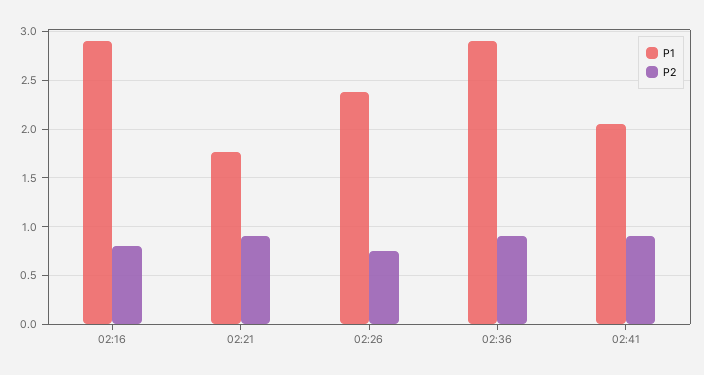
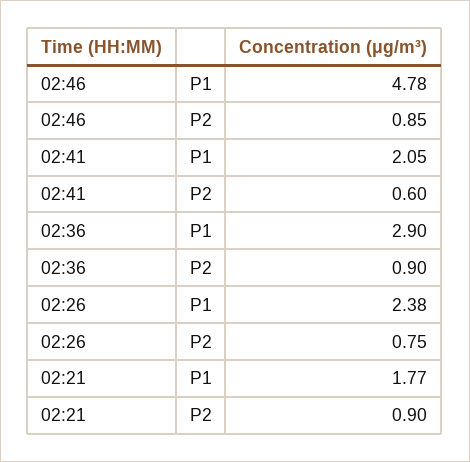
P1, 02:16: 2.9 -> none
P2, 02:16: 0.8 -> none
P2, 02:41: 0.9 -> 0.6
P1, 02:46: none -> 4.78
P2, 02:46: none -> 0.85

